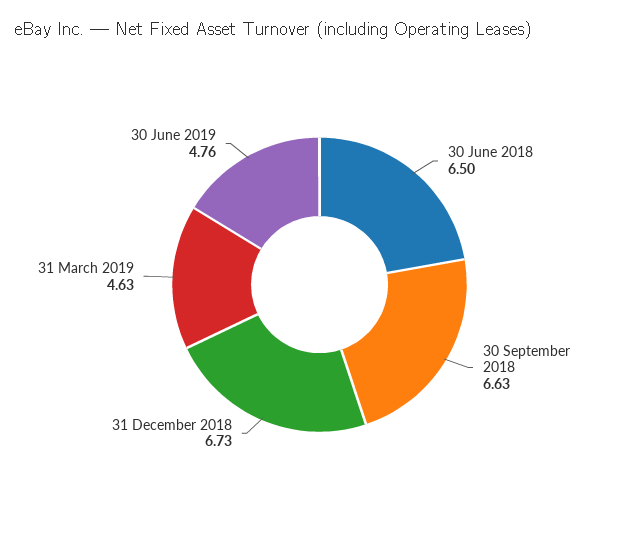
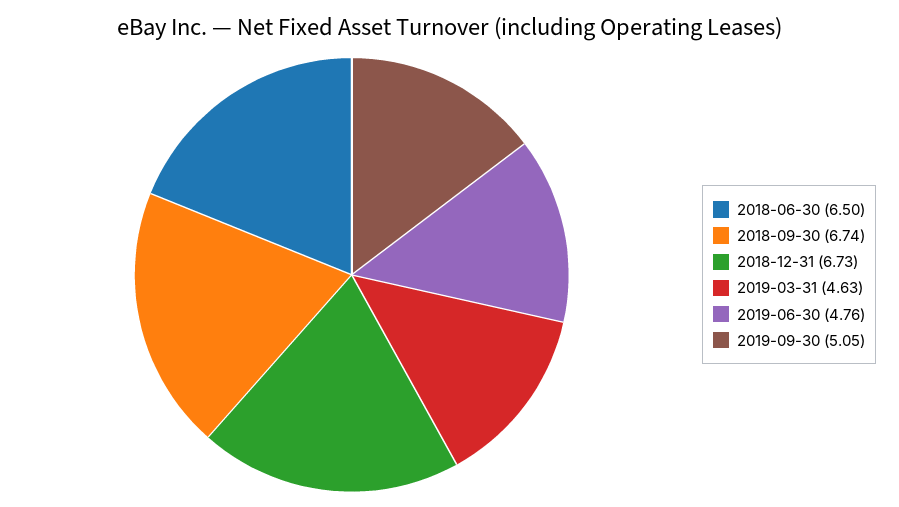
30 September 2018: 6.63 -> 6.74
2019-09-30: none -> 5.05

